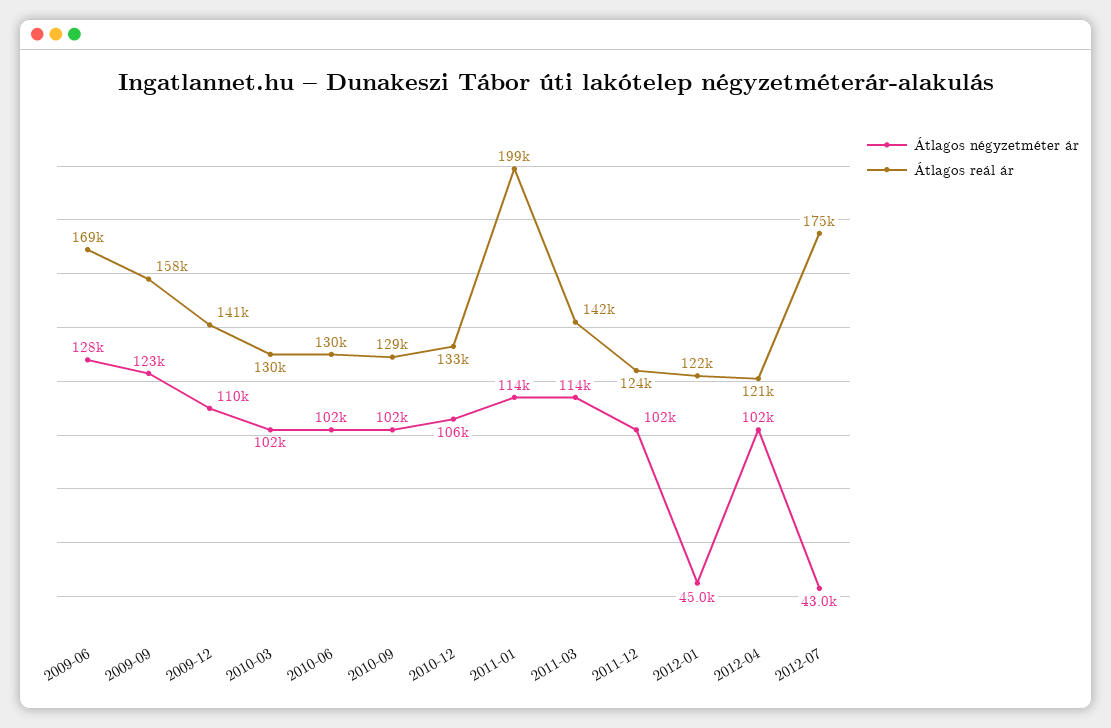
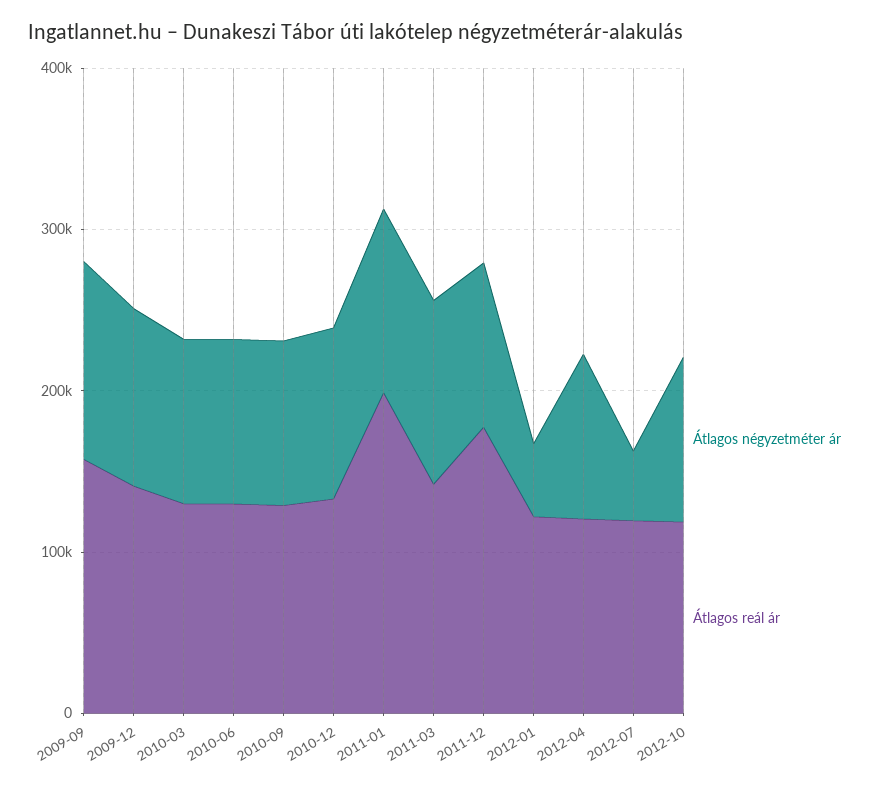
Átlagos négyzetméter ár, 2009-06: 128000 -> none
Átlagos reál ár, 2009-06: 169000 -> none
Átlagos reál ár, 2011-12: 124000 -> 180000
Átlagos reál ár, 2012-07: 175000 -> 120000
Átlagos négyzetméter ár, 2012-10: none -> 100000
Átlagos reál ár, 2012-10: none -> 120000

